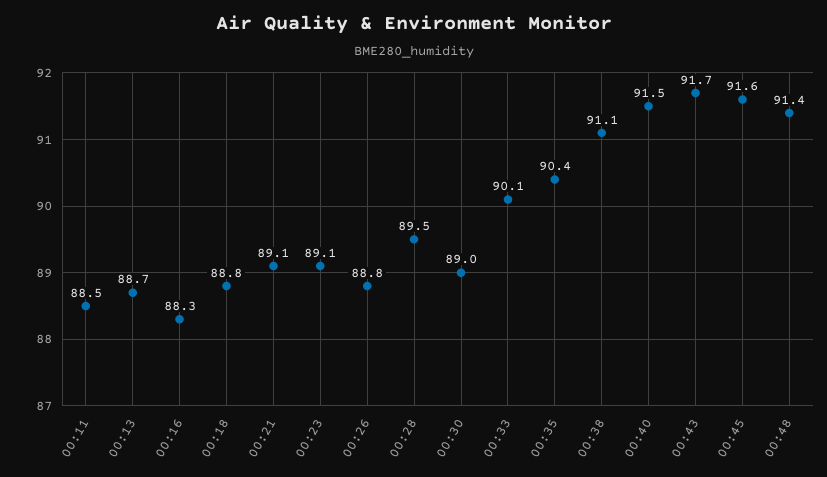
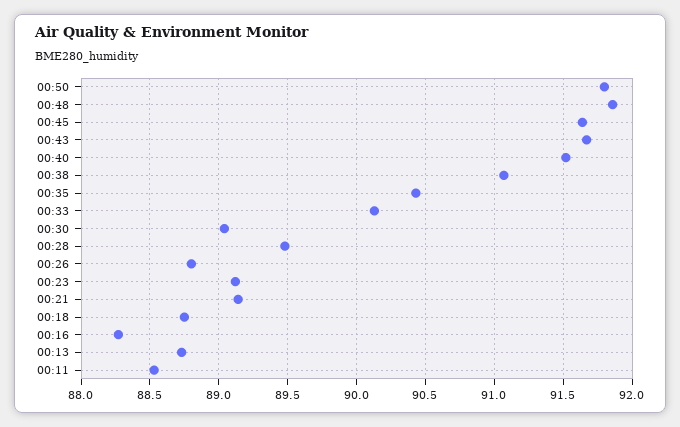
00:48: 91.4 -> 91.85
00:50: none -> 91.8

